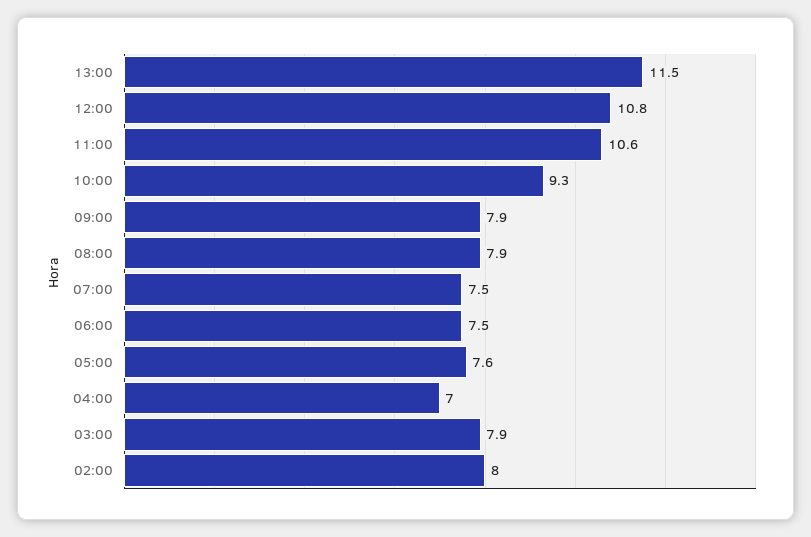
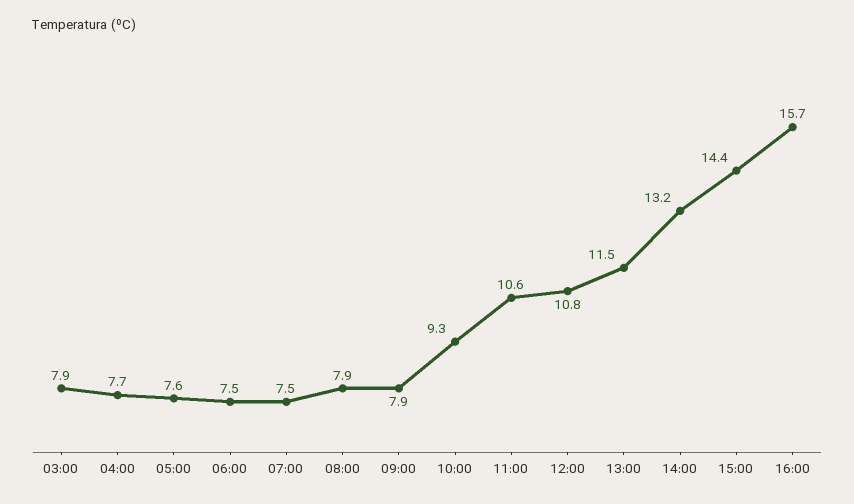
04:00: 7 -> 7.7
02:00: 8 -> none
14:00: none -> 13.2
15:00: none -> 14.4
16:00: none -> 15.7

